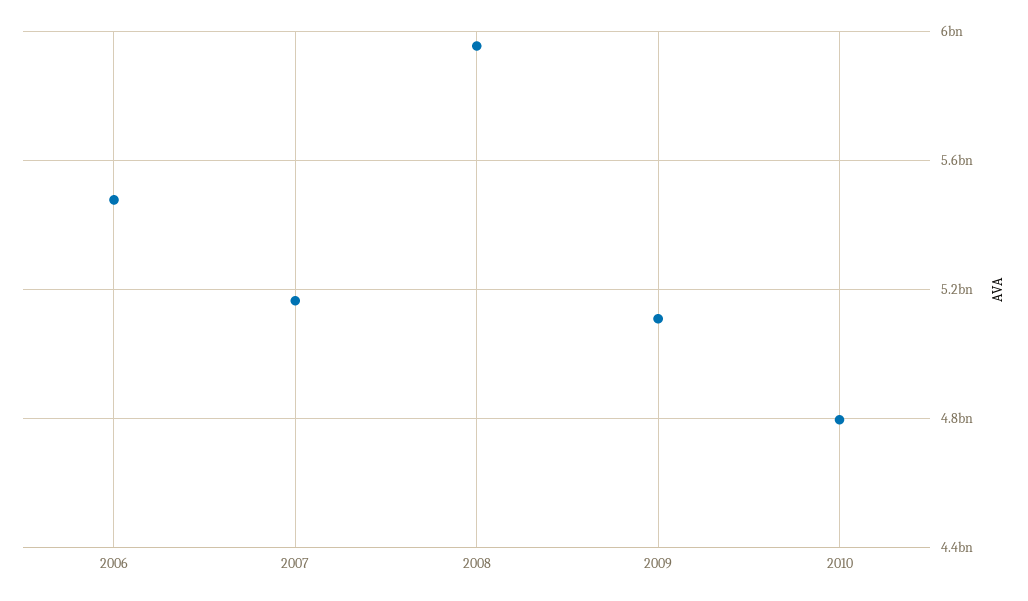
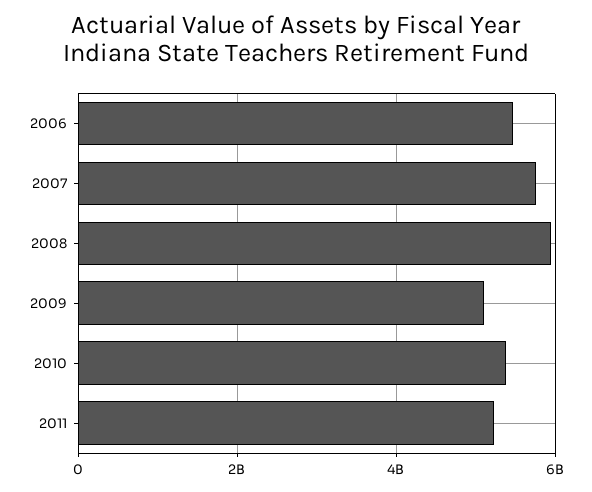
2007: 5150000000 -> 5800000000
2010: 4800000000 -> 5400000000
2011: none -> 5200000000

